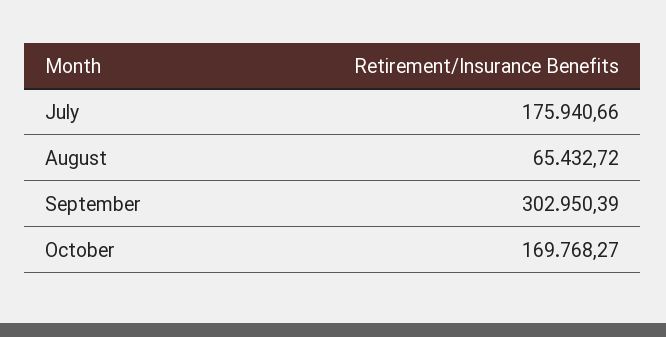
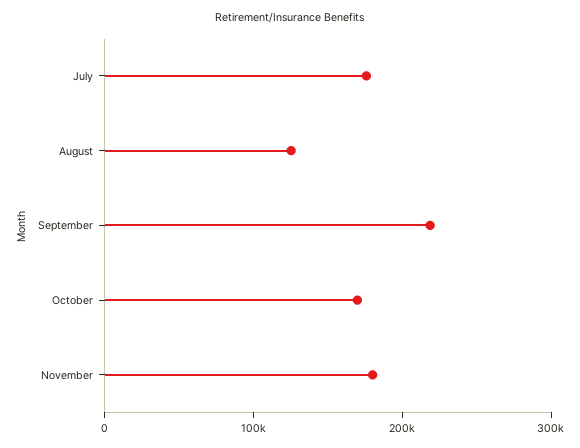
August: 65432.72 -> 120000
September: 302950.39 -> 220000
November: none -> 180000

